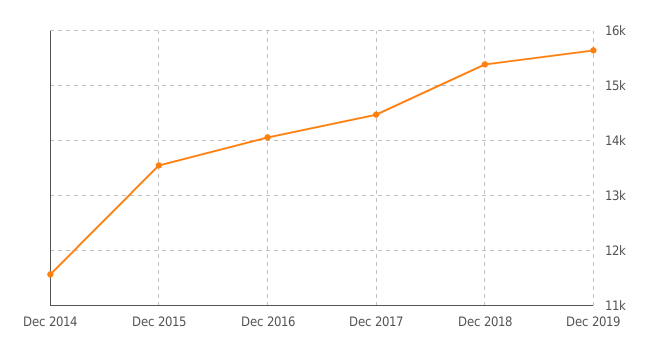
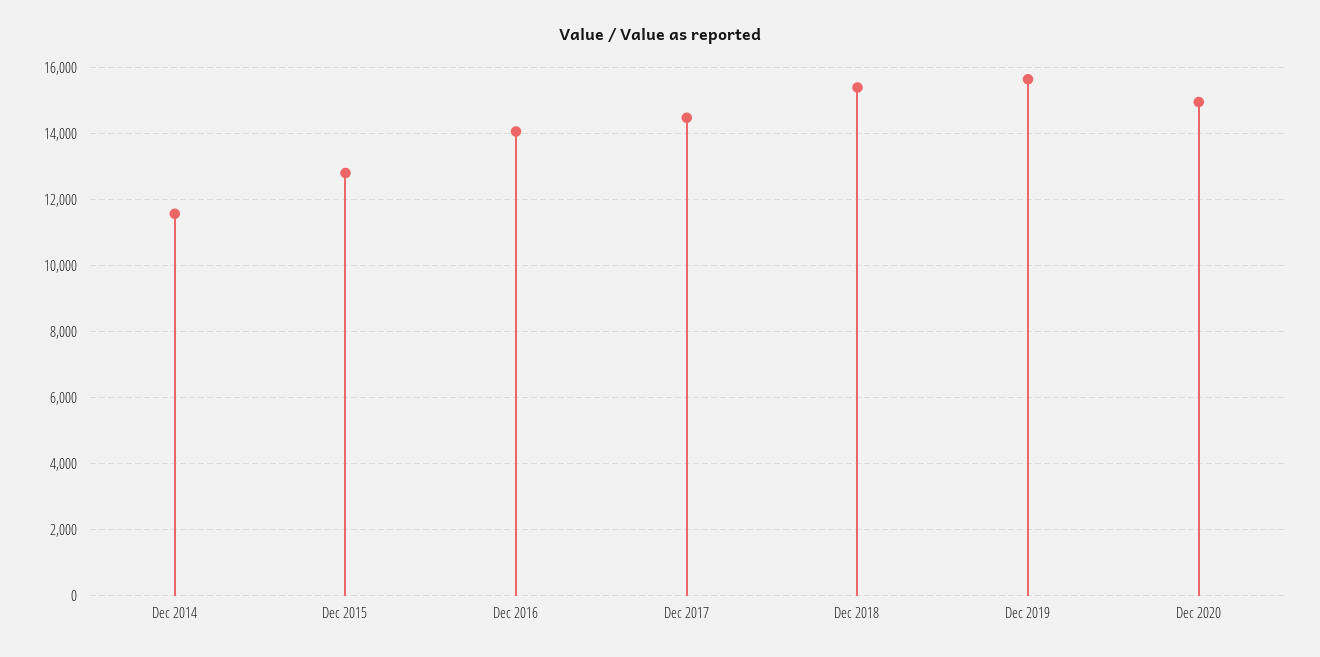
Dec 2015: 13600 -> 12800
Dec 2020: none -> 15000

